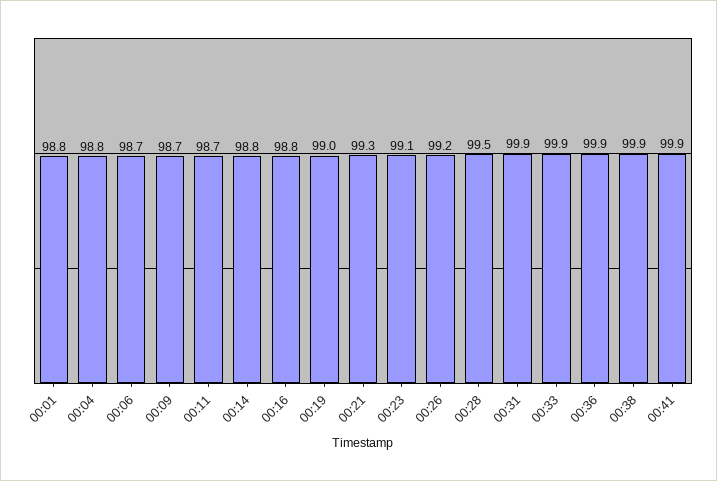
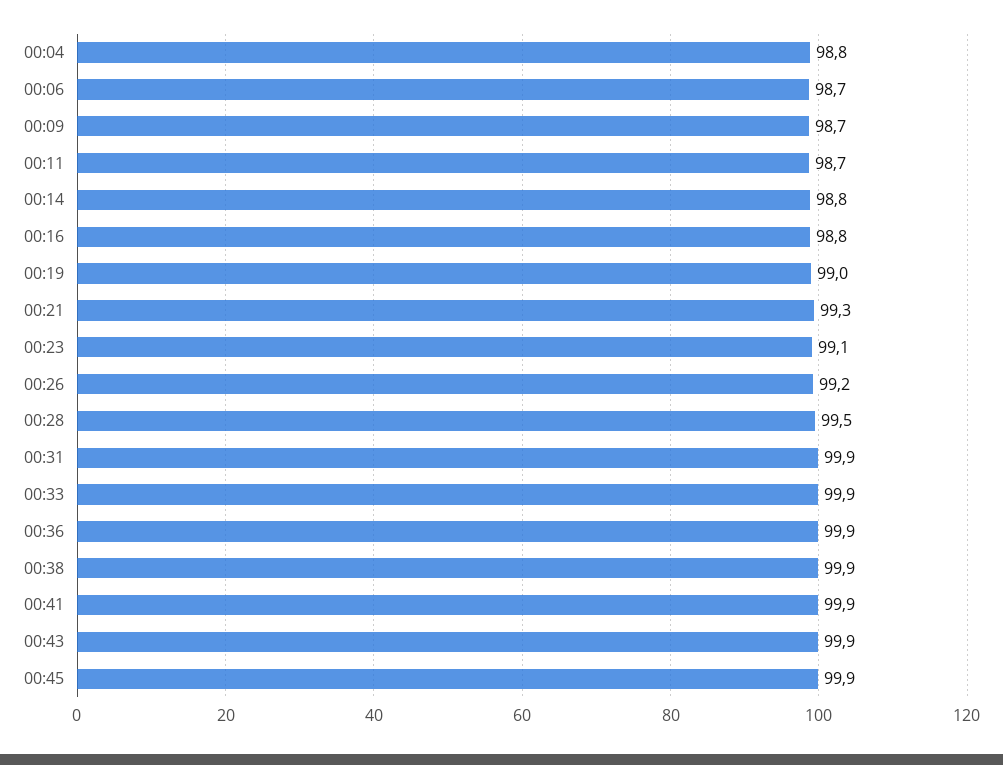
00:01: 98.8 -> none
00:43: none -> 99.9
00:45: none -> 99.9

